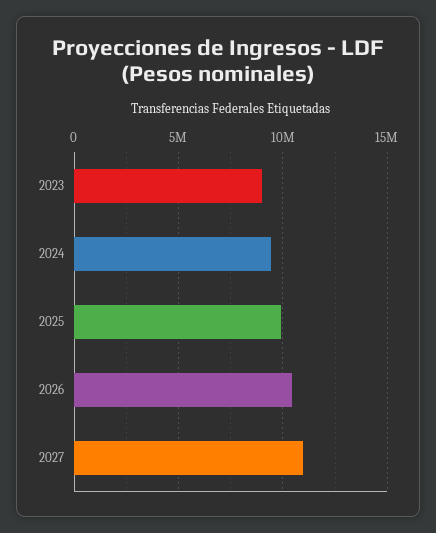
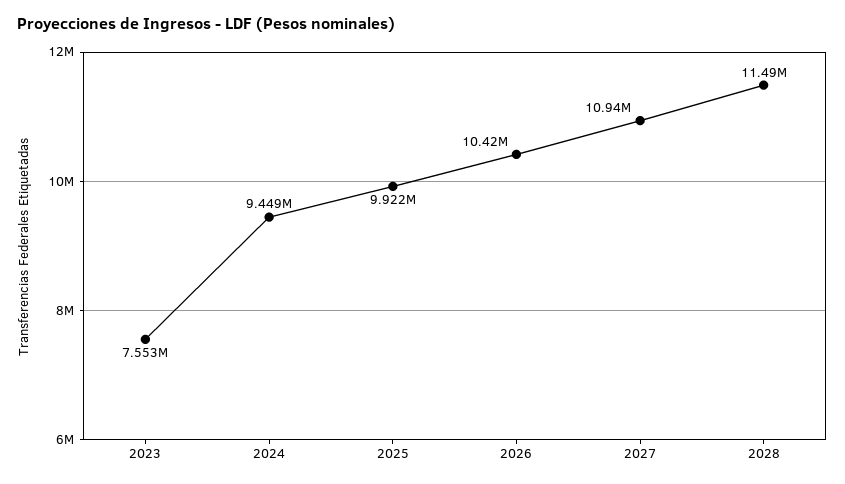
2023: 9000000 -> 7553000
2028: none -> 11490000

